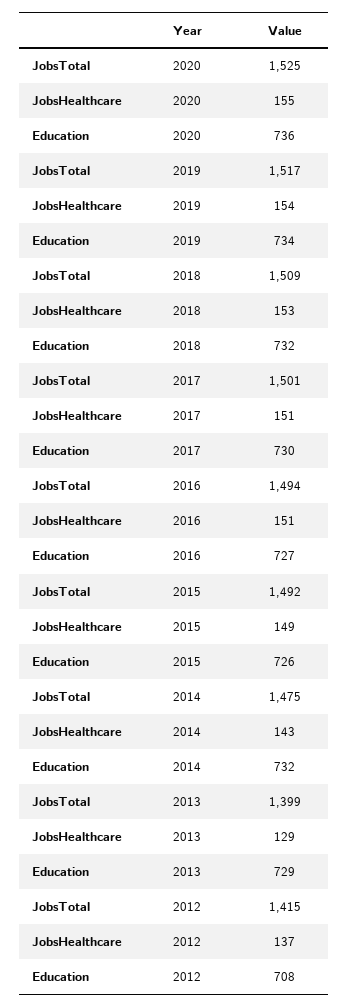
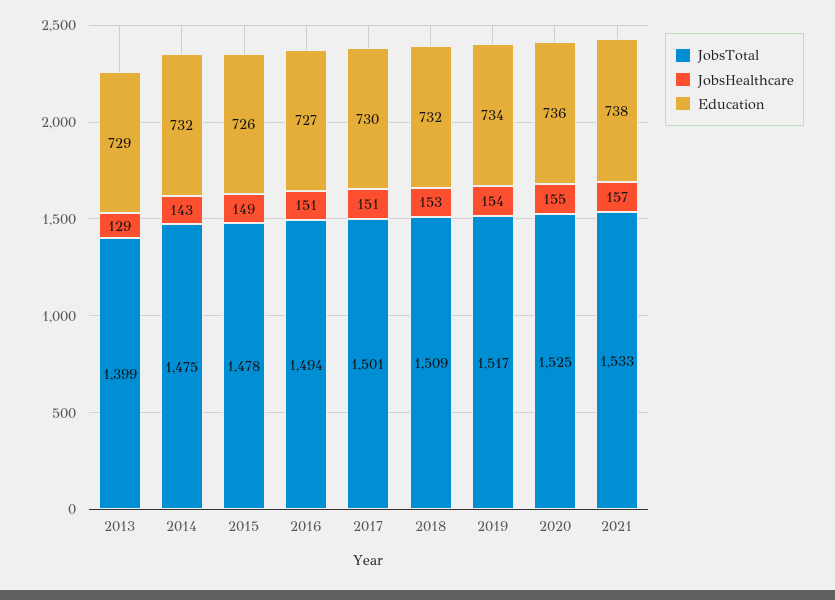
JobsTotal, 2015: 1492 -> 1478
JobsTotal, 2012: 1415 -> none
JobsHealthcare, 2012: 137 -> none
Education, 2012: 708 -> none
JobsTotal, 2021: none -> 1533
JobsHealthcare, 2021: none -> 157
Education, 2021: none -> 738

